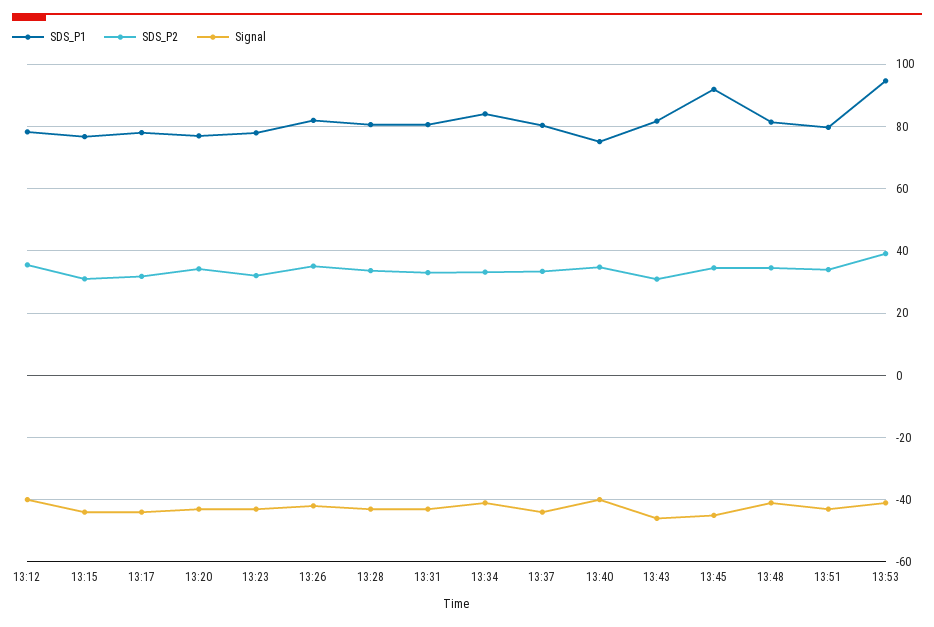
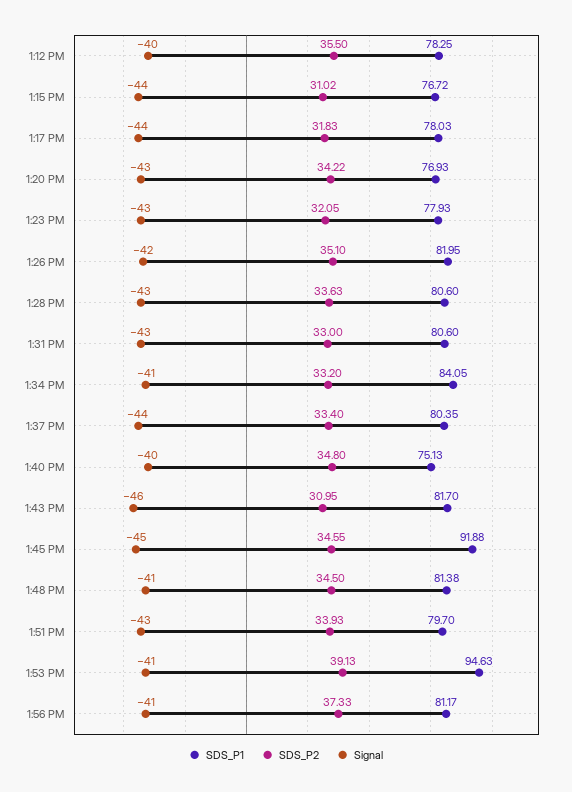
SDS_P1, 1:56 PM: none -> 81.17
SDS_P2, 1:56 PM: none -> 37.33
Signal, 1:56 PM: none -> -41

